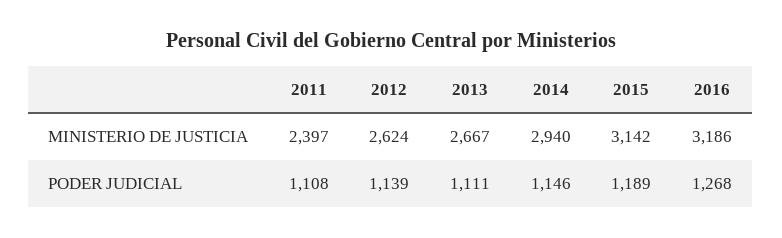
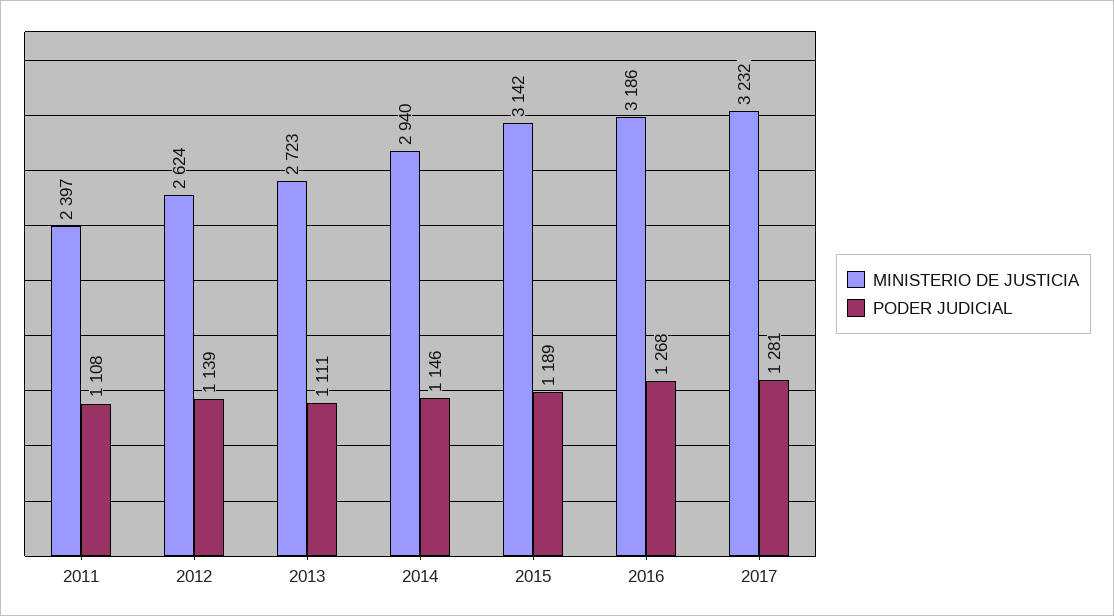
MINISTERIO DE JUSTICIA, 2013: 2667 -> 2723
MINISTERIO DE JUSTICIA, 2017: none -> 3232
PODER JUDICIAL, 2017: none -> 1281

